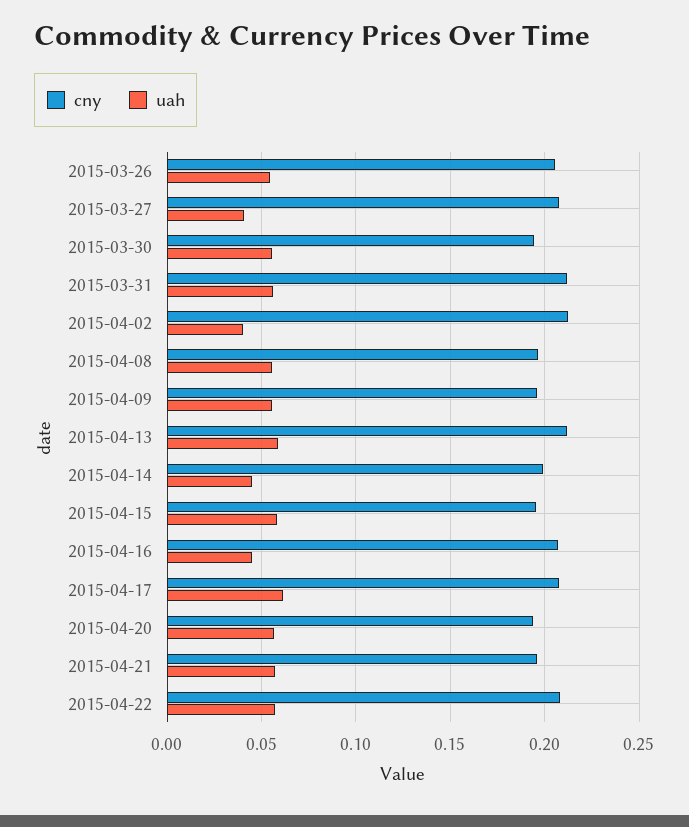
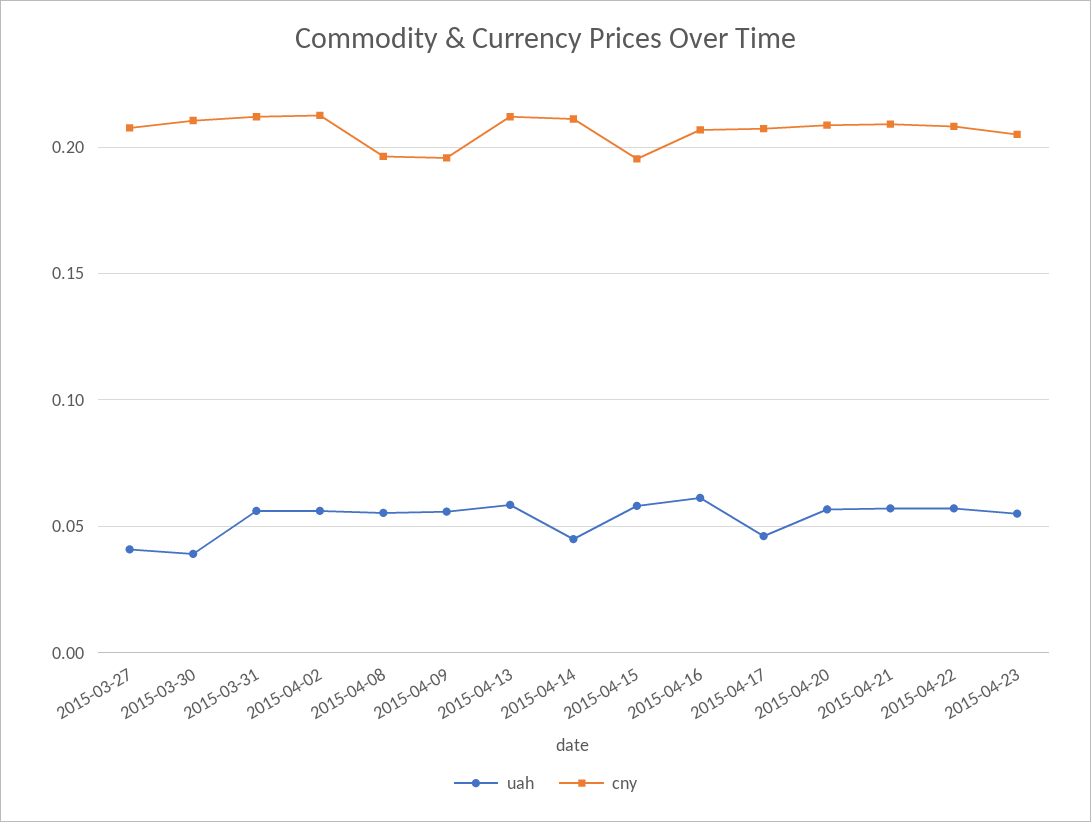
cny, 2015-03-26: 0.205 -> none
uah, 2015-03-26: 0.055 -> none
cny, 2015-03-30: 0.195 -> 0.21
uah, 2015-03-30: 0.055 -> 0.04
uah, 2015-04-02: 0.04 -> 0.055
cny, 2015-04-14: 0.2 -> 0.21
uah, 2015-04-16: 0.045 -> 0.06
uah, 2015-04-17: 0.06 -> 0.045
cny, 2015-04-20: 0.195 -> 0.21
cny, 2015-04-21: 0.195 -> 0.21
uah, 2015-04-23: none -> 0.055
cny, 2015-04-23: none -> 0.205

